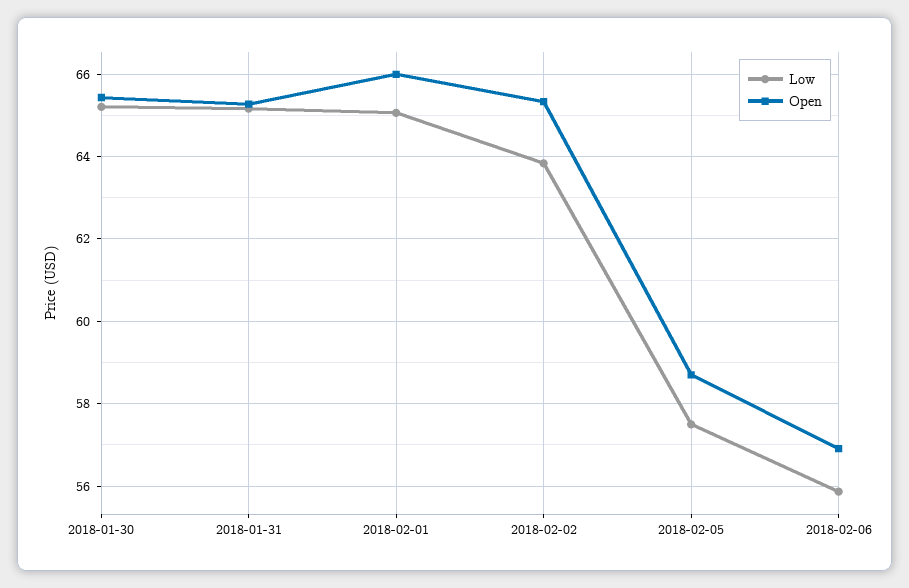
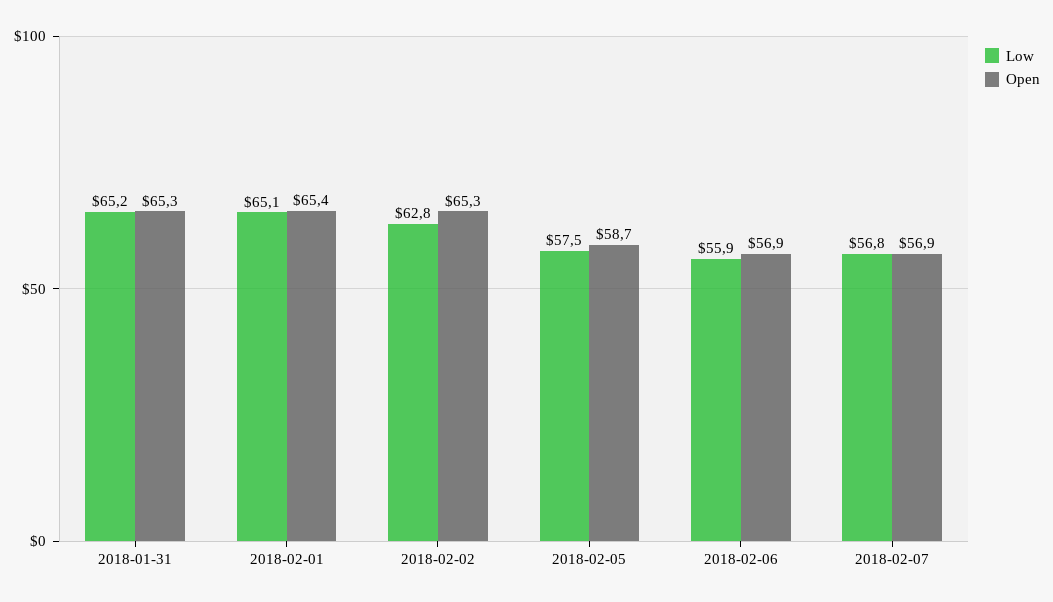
Low, 2018-01-30: 65.2 -> none
Open, 2018-01-30: 65.4 -> none
Open, 2018-02-01: 66 -> 65.4
Low, 2018-02-02: 63.8 -> 62.8
Low, 2018-02-07: none -> 56.8
Open, 2018-02-07: none -> 56.9

